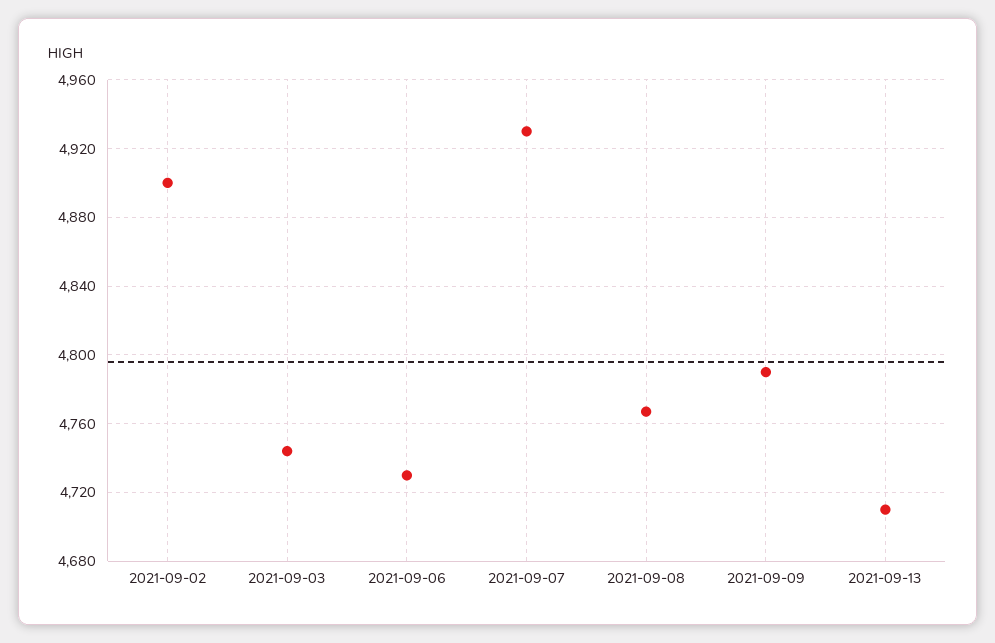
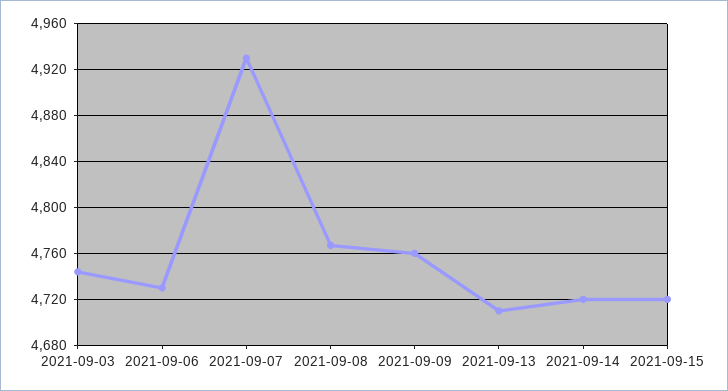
2021-09-02: 4900 -> none
2021-09-09: 4790 -> 4760
2021-09-14: none -> 4720
2021-09-15: none -> 4720

